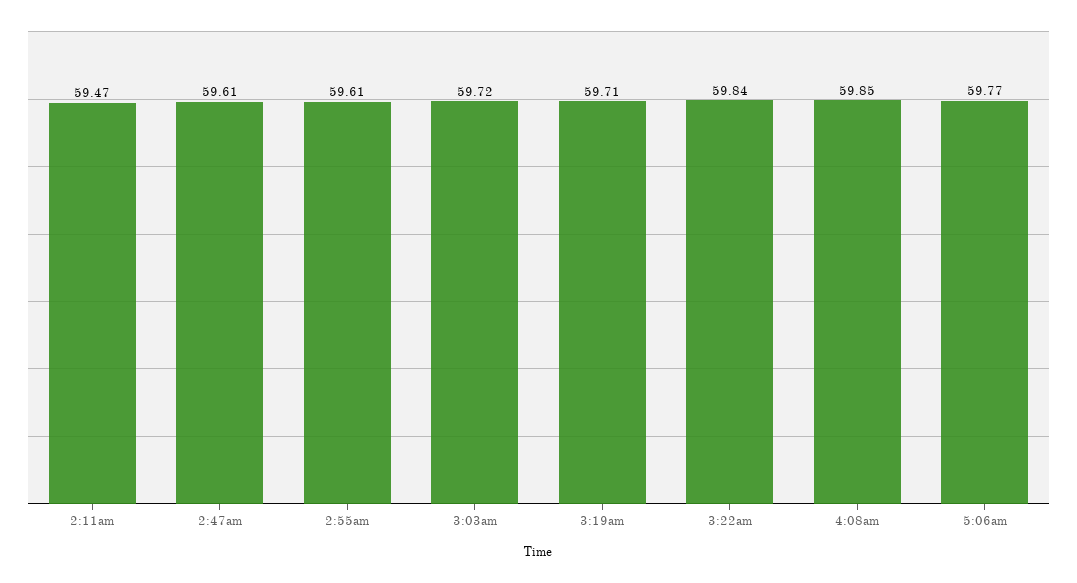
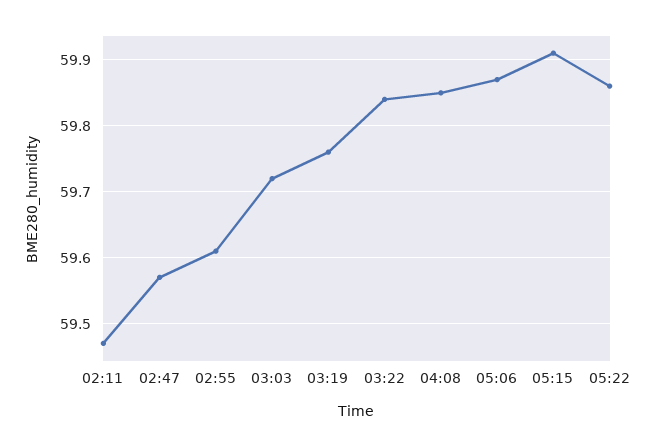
2:47am: 59.61 -> 59.57
3:19am: 59.71 -> 59.76
5:06am: 59.77 -> 59.87
05:15: none -> 59.91
05:22: none -> 59.86

